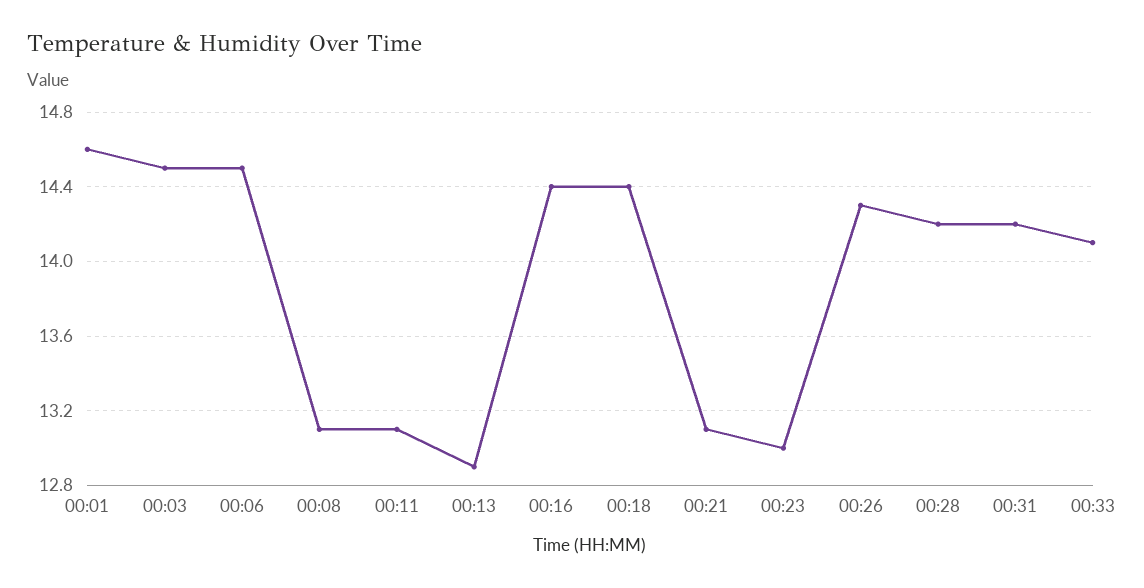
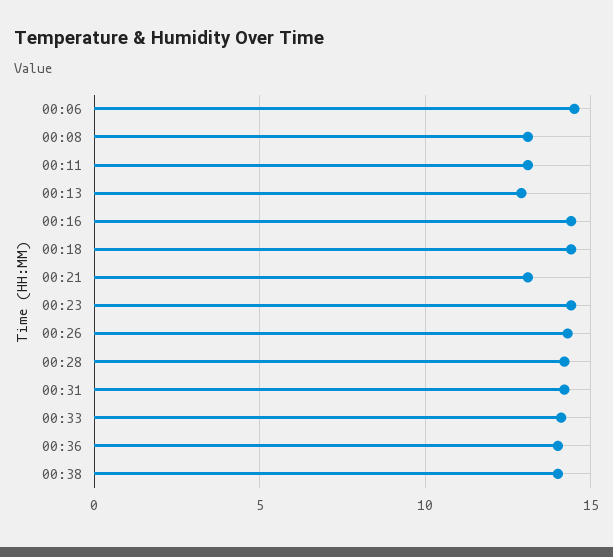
00:01: 14.6 -> none
00:03: 14.5 -> none
00:23: 13 -> 14.5
00:36: none -> 14
00:38: none -> 14

